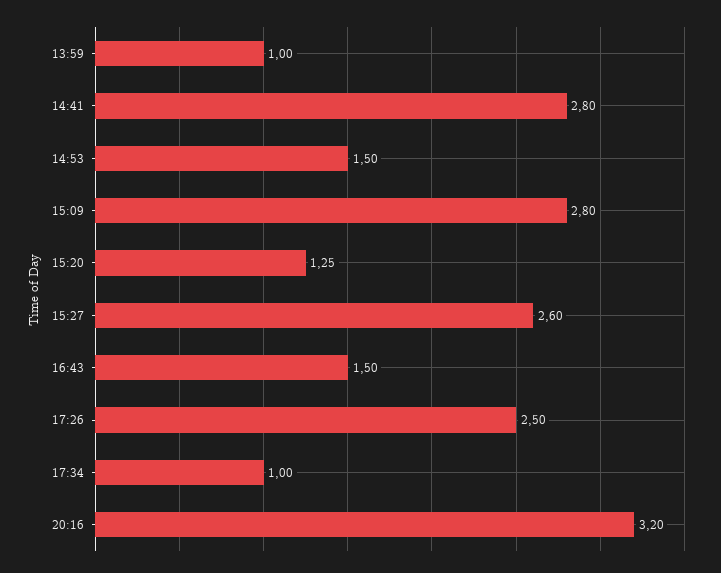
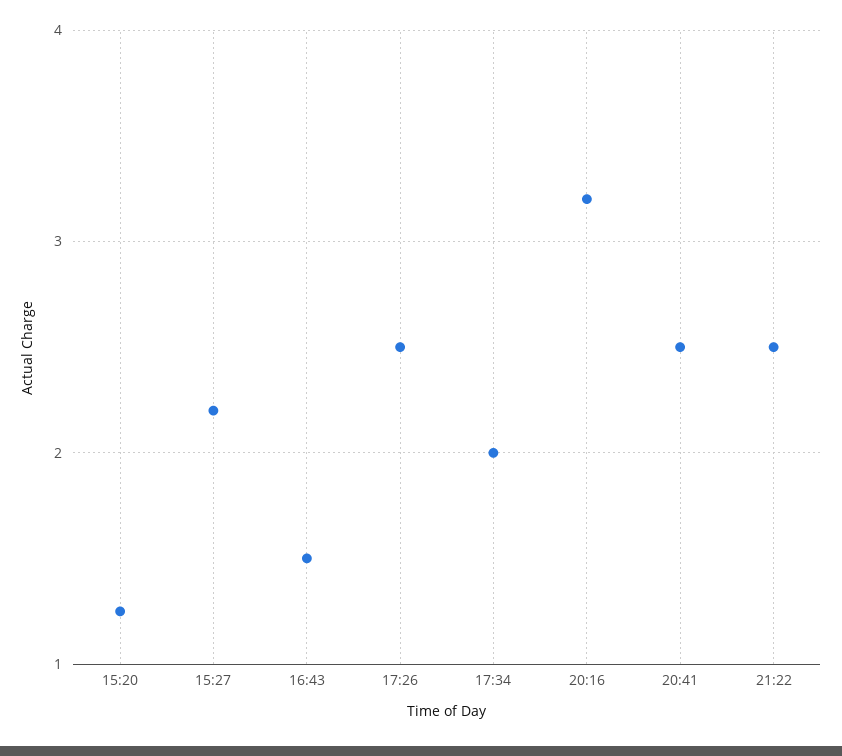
13:59: 1 -> none
14:41: 2.8 -> none
14:53: 1.5 -> none
15:09: 2.8 -> none
15:27: 2.6 -> 2.2
17:34: 1 -> 2
20:41: none -> 2.5
21:22: none -> 2.5

